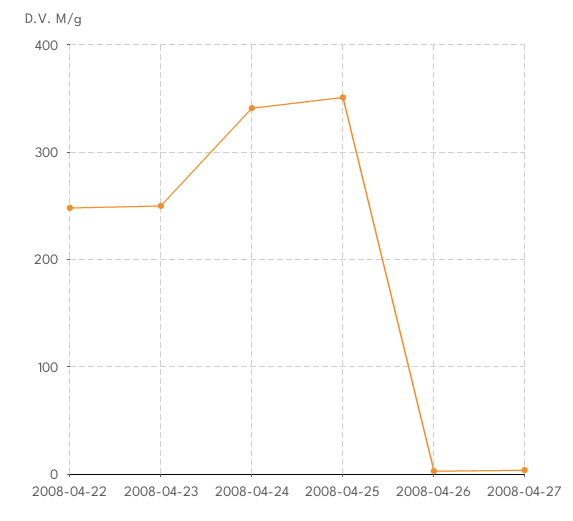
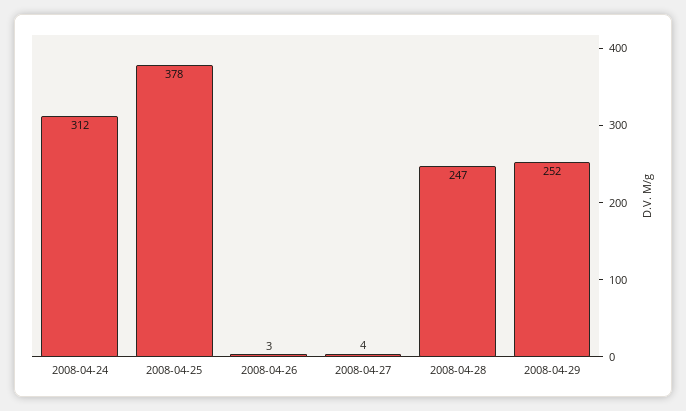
2008-04-22: 250 -> none
2008-04-23: 250 -> none
2008-04-24: 340 -> 312
2008-04-25: 350 -> 378
2008-04-28: none -> 247
2008-04-29: none -> 252

